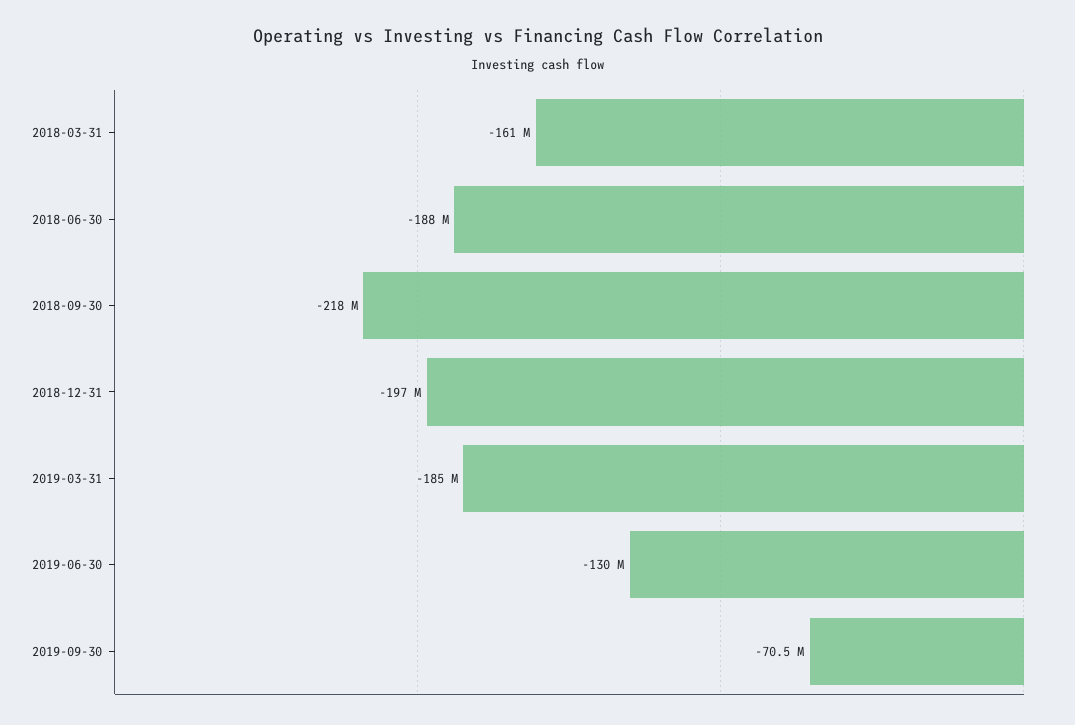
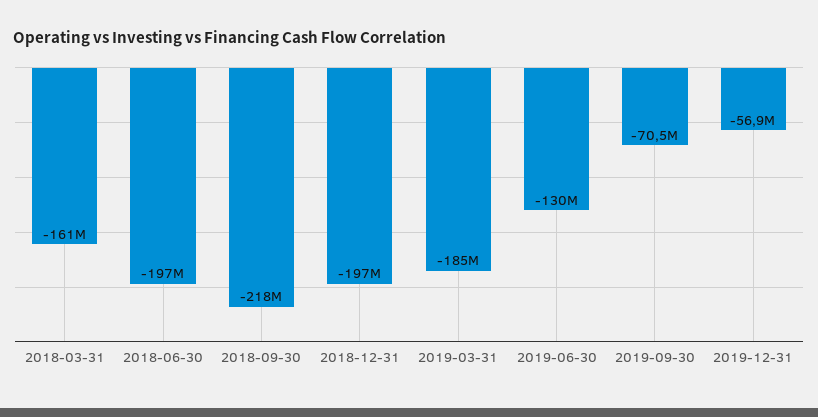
2018-06-30: -188000000 -> -197000000
2019-12-31: none -> -56900000

